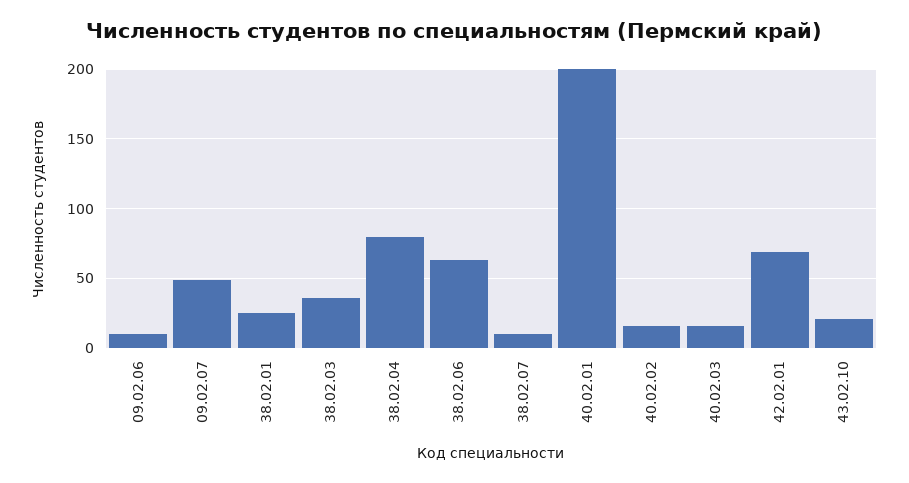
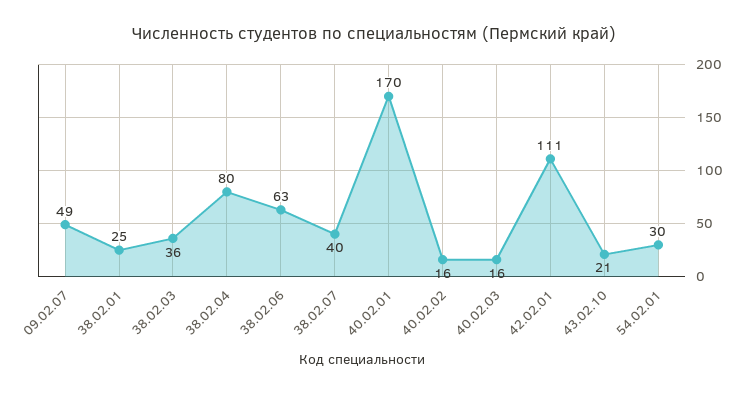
09.02.06: 10 -> none
38.02.07: 10 -> 40
40.02.01: 200 -> 170
42.02.01: 70 -> 111
54.02.01: none -> 30

